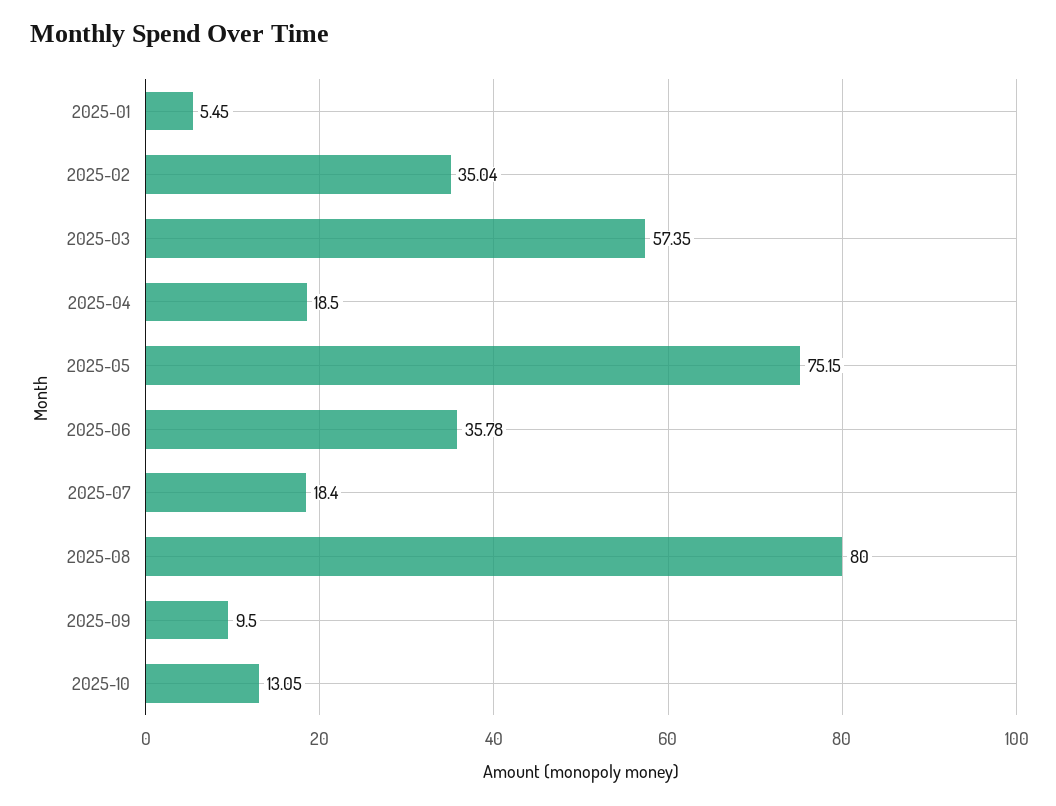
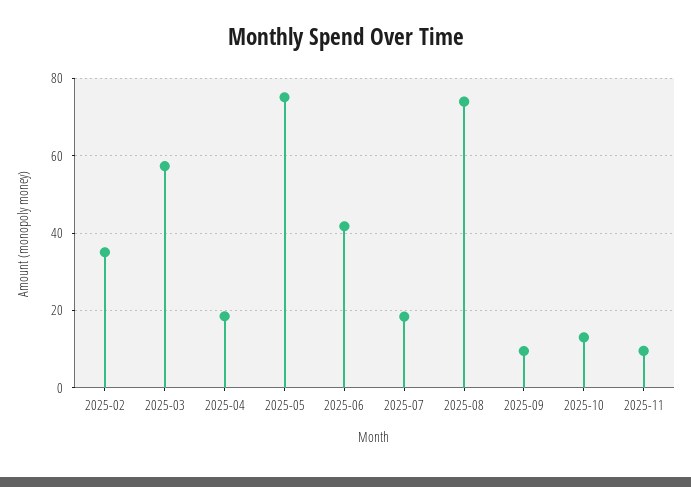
2025-01: 5.45 -> none
2025-06: 35.78 -> 42
2025-08: 80 -> 74
2025-11: none -> 10

